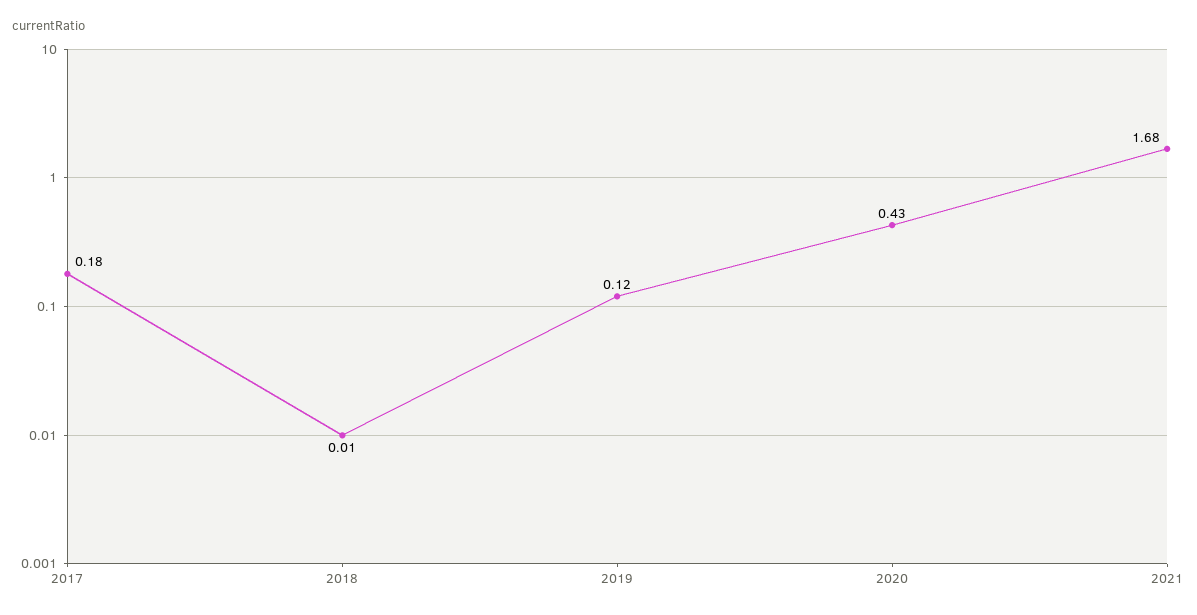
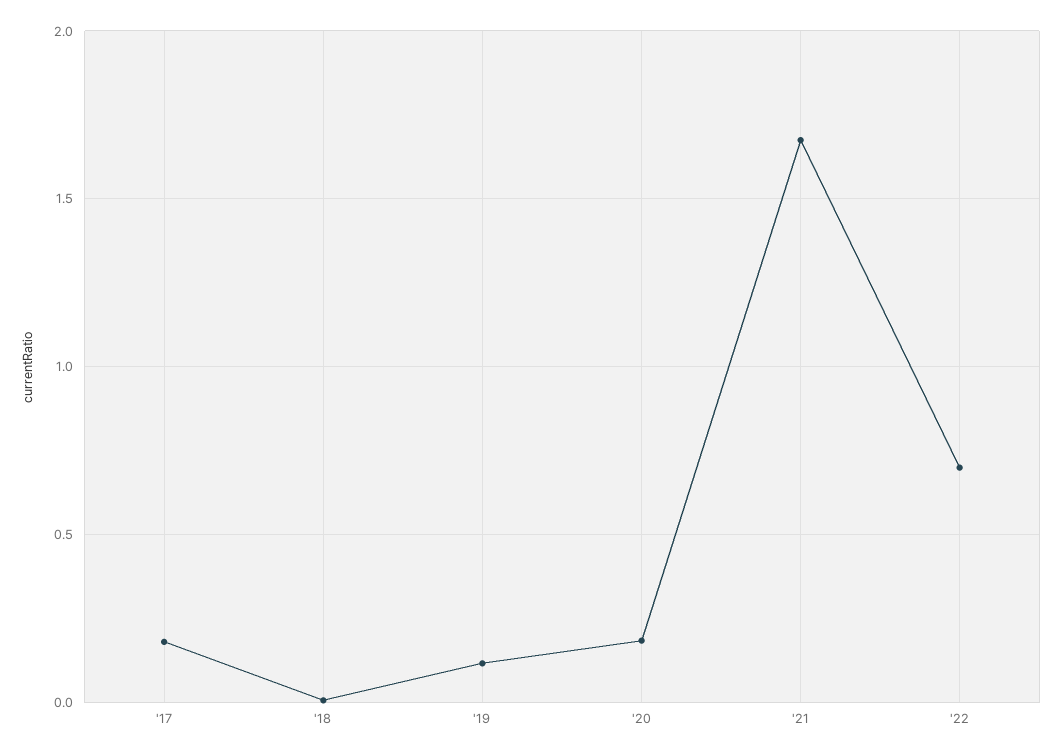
2020: 0.43 -> 0.2
'22: none -> 0.7

